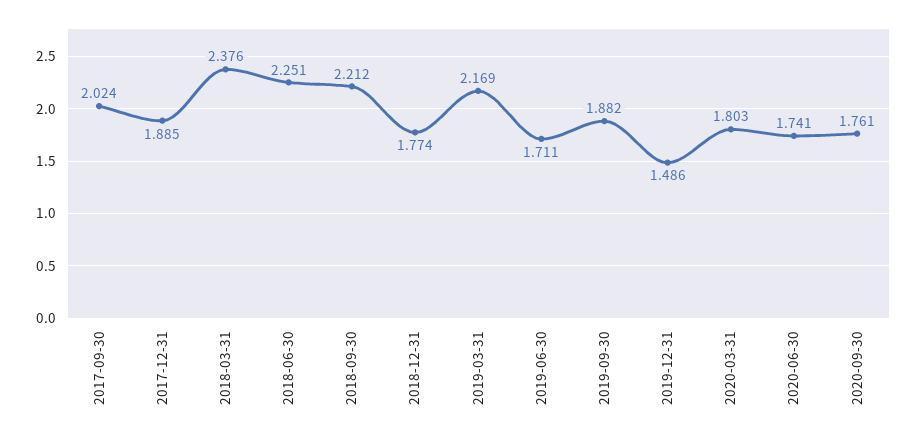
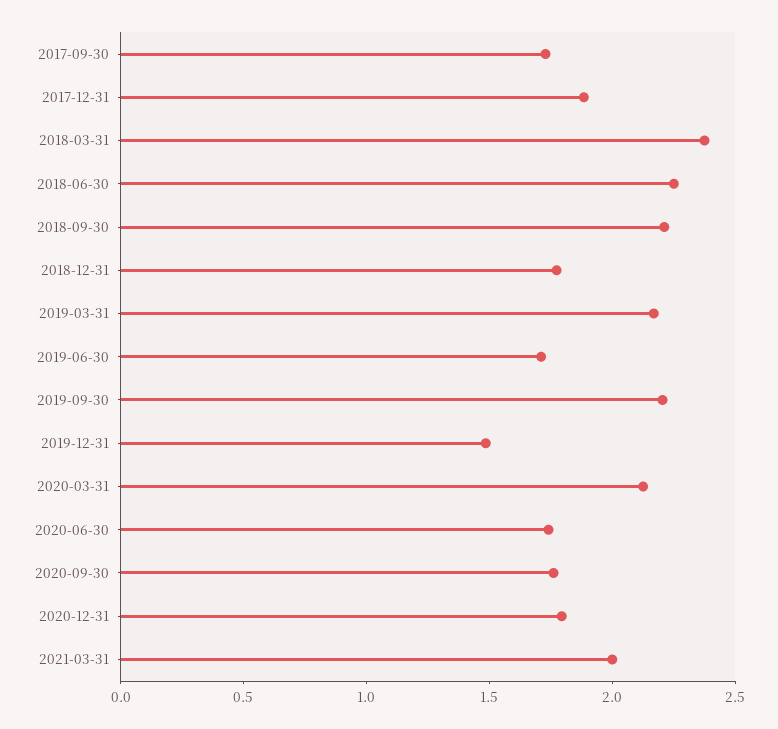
2017-09-30: 2.024 -> 1.7
2019-09-30: 1.882 -> 2.2
2020-03-31: 1.803 -> 2.1
2020-12-31: none -> 1.8
2021-03-31: none -> 2

